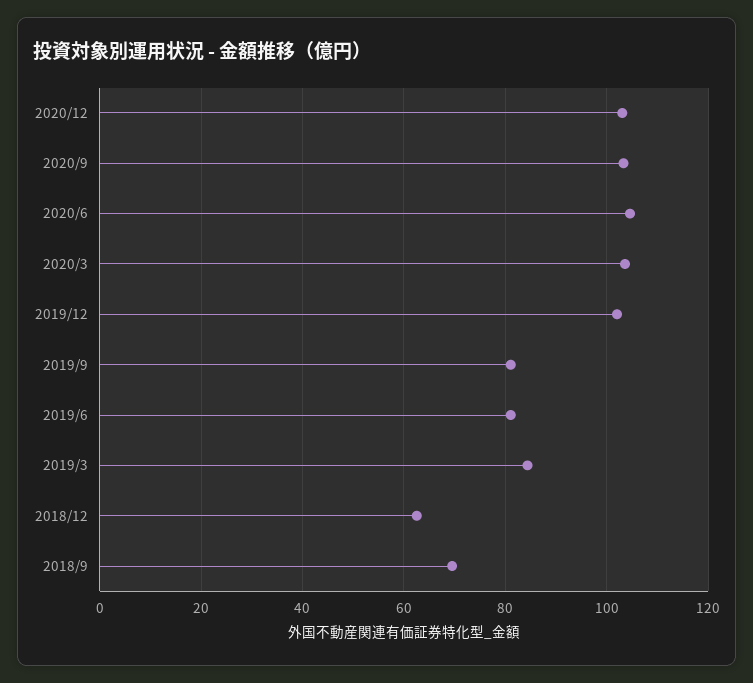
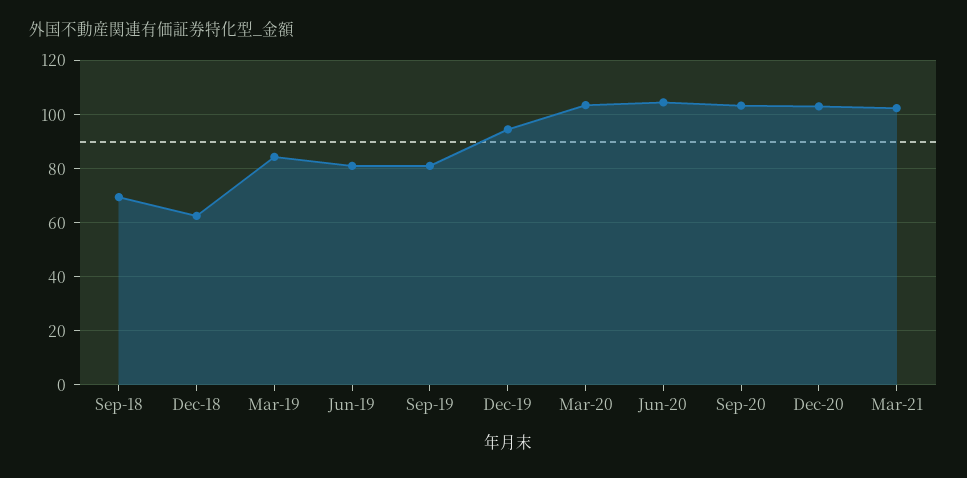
2019/12: 102 -> 95
Mar-21: none -> 102.5

